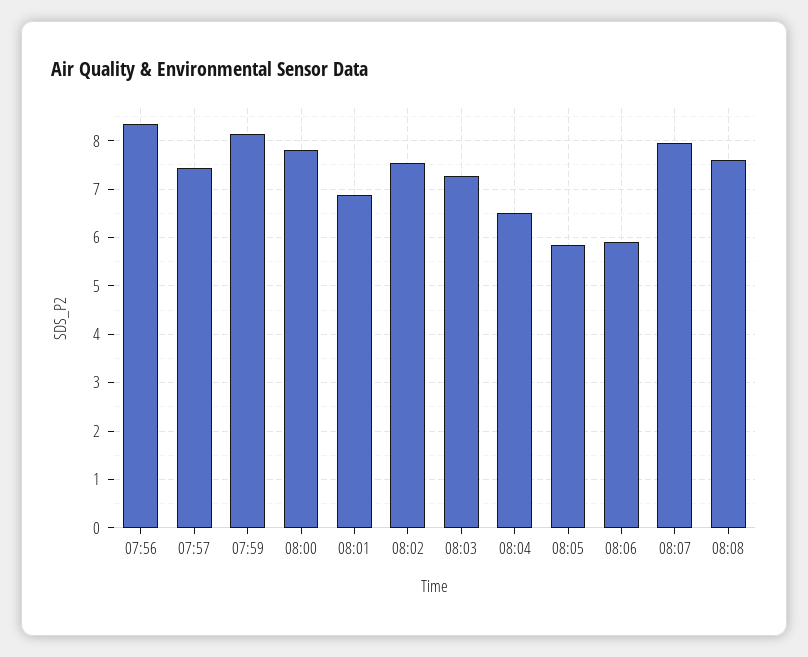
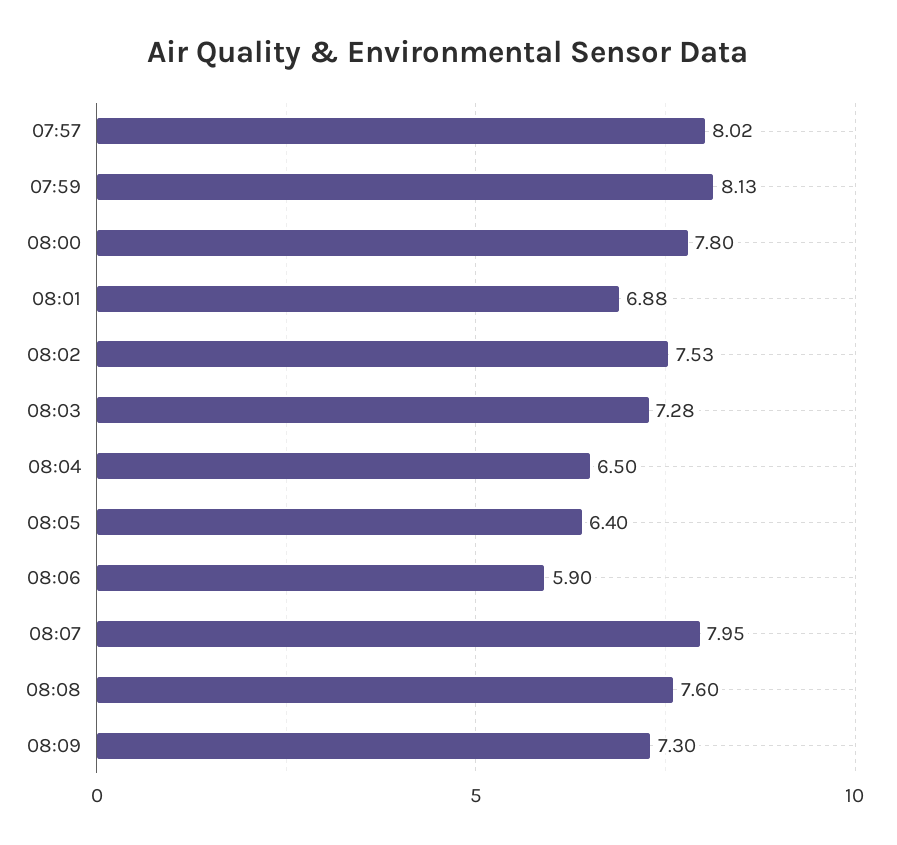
07:56: 8.4 -> none
07:57: 7.4 -> 8.02
08:05: 5.8 -> 6.4
08:09: none -> 7.3

